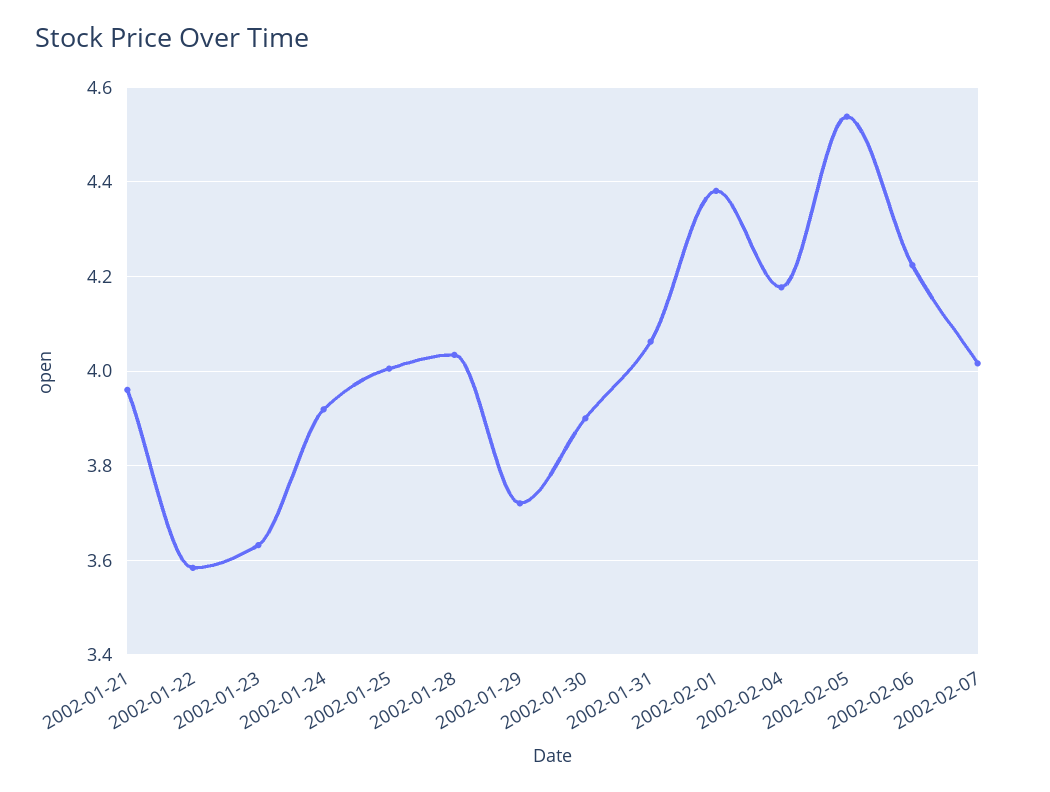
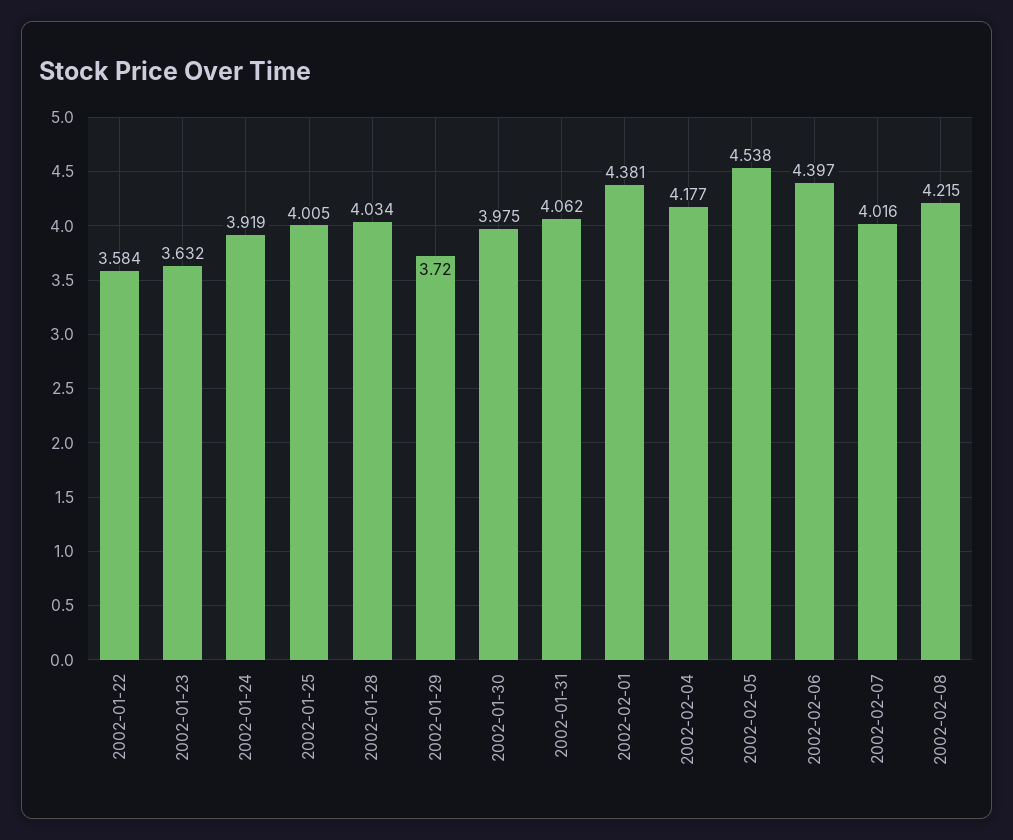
2002-01-21: 3.96 -> none
2002-01-30: 3.9 -> 3.975
2002-02-06: 4.22 -> 4.397
2002-02-08: none -> 4.215

